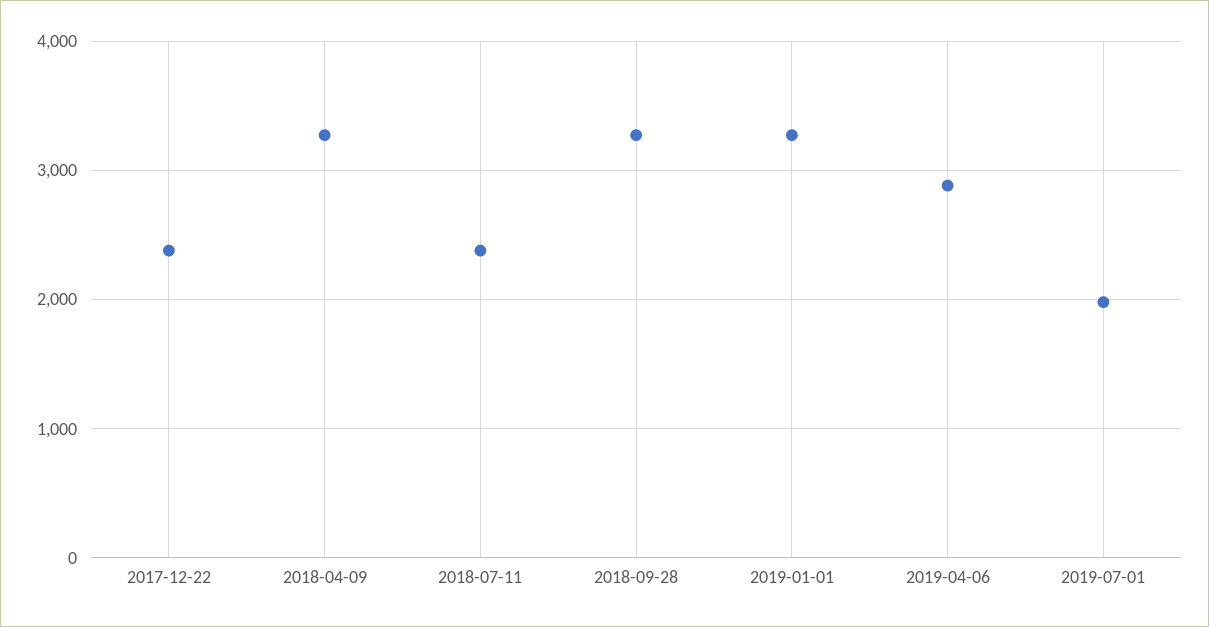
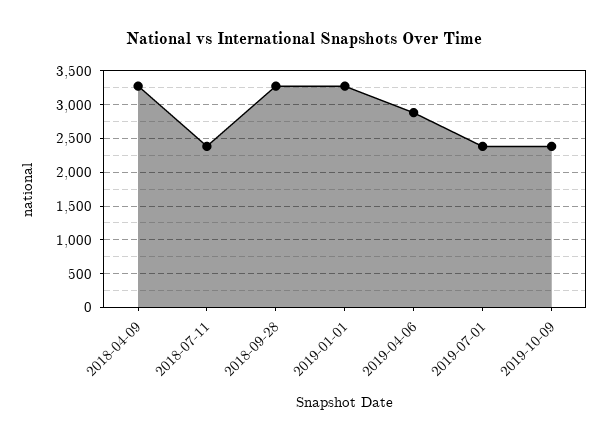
2017-12-22: 2400 -> none
2019-07-01: 2000 -> 2400
2019-10-09: none -> 2400

